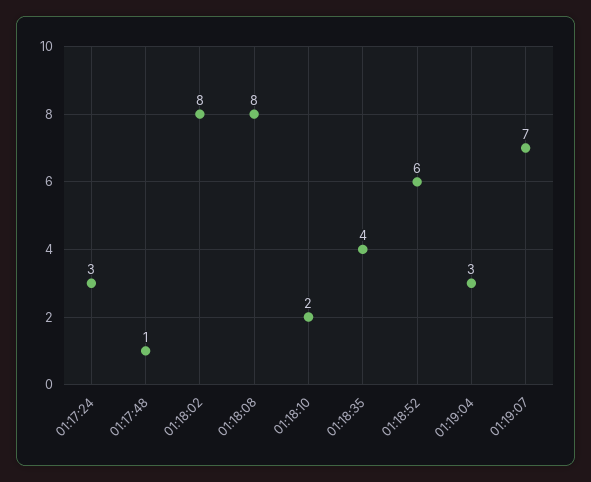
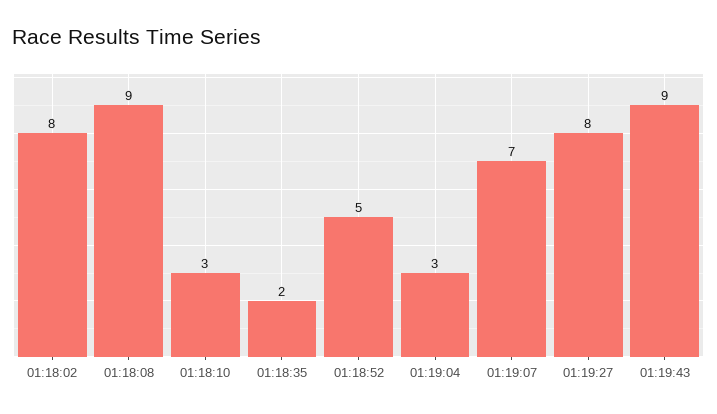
01:17:24: 3 -> none
01:17:48: 1 -> none
01:18:08: 8 -> 9
01:18:10: 2 -> 3
01:18:35: 4 -> 2
01:18:52: 6 -> 5
01:19:27: none -> 8
01:19:43: none -> 9

